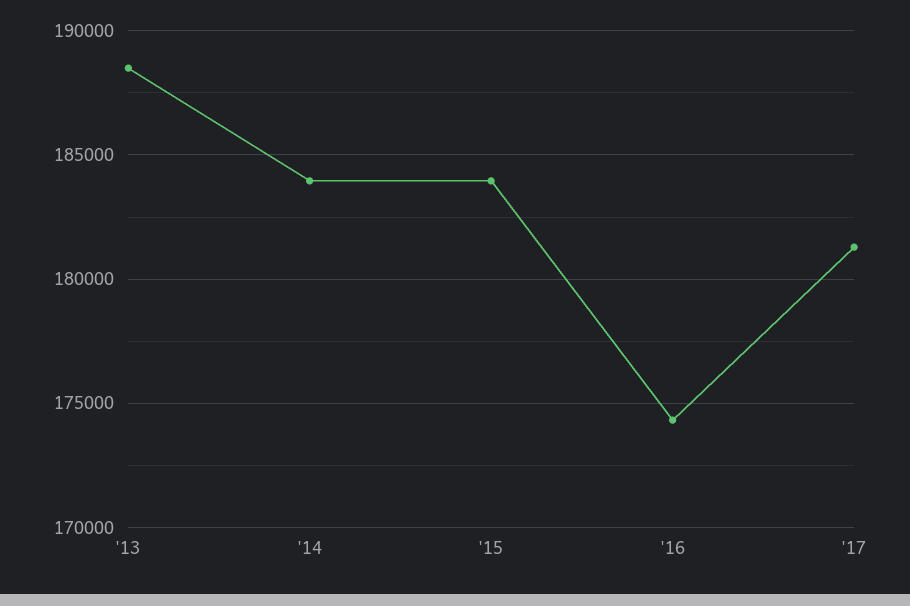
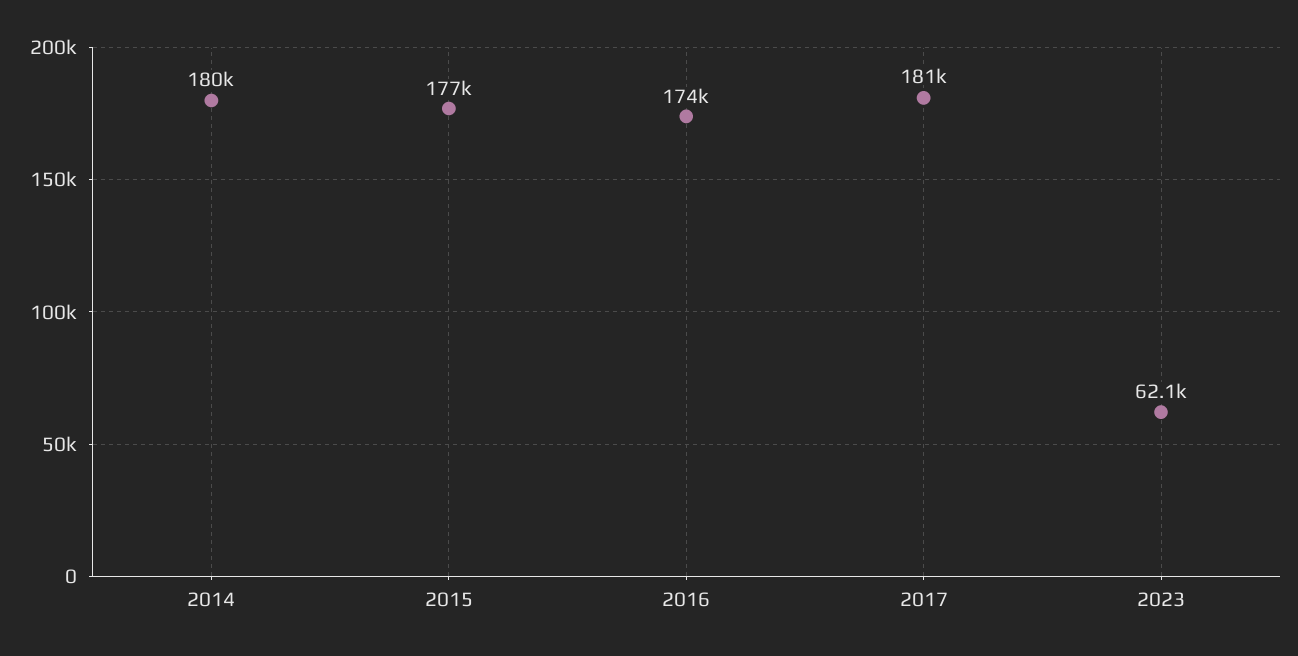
'13: 188500 -> none
'14: 184000 -> 180000
'15: 184000 -> 177000
2023: none -> 62100

